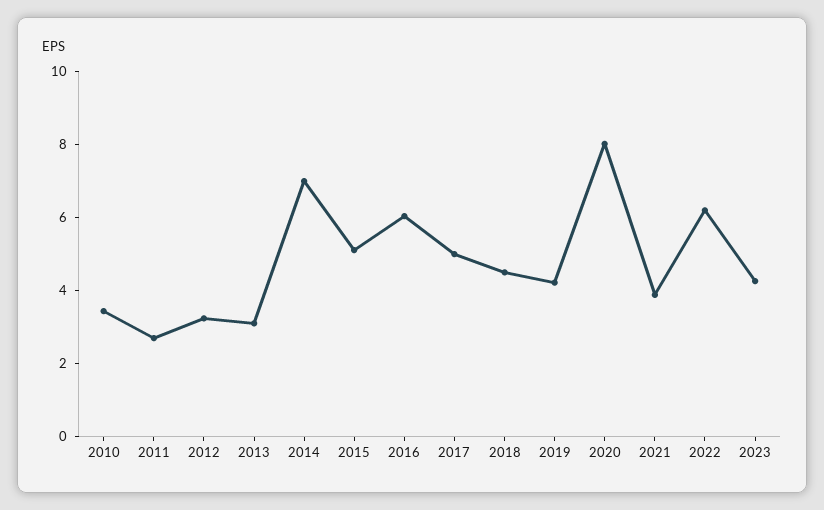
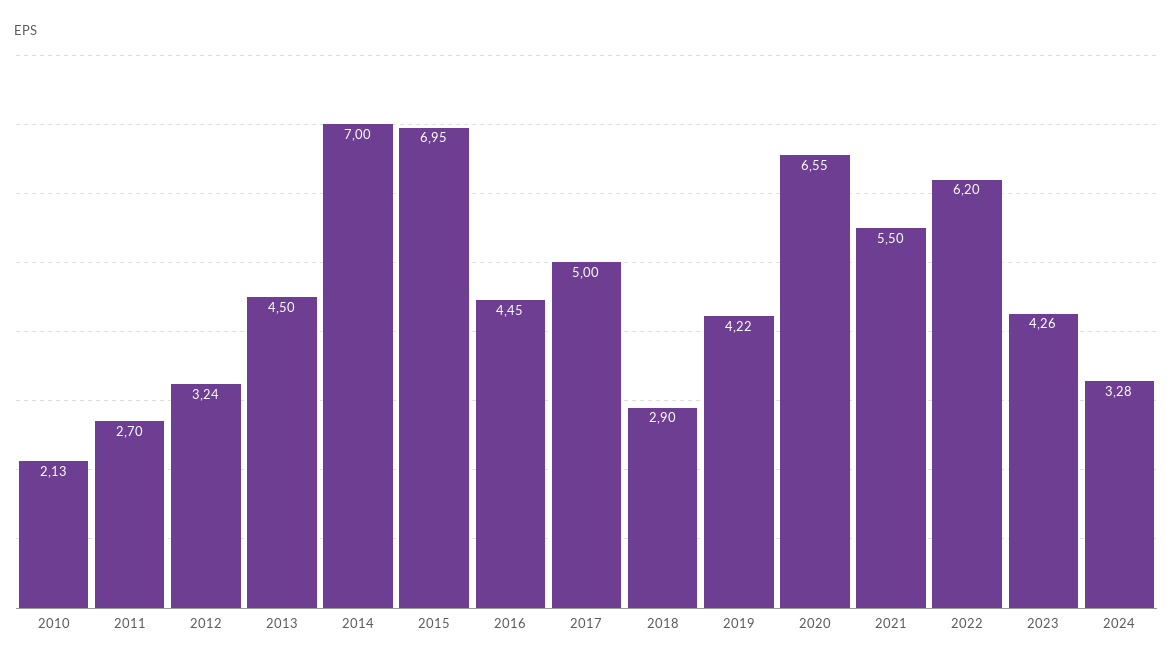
2010: 3.5 -> 2.13
2013: 3 -> 4.5
2015: 5 -> 6.95
2016: 6 -> 4.45
2018: 4.5 -> 2.9
2020: 8 -> 6.55
2021: 4 -> 5.5
2024: none -> 3.28

